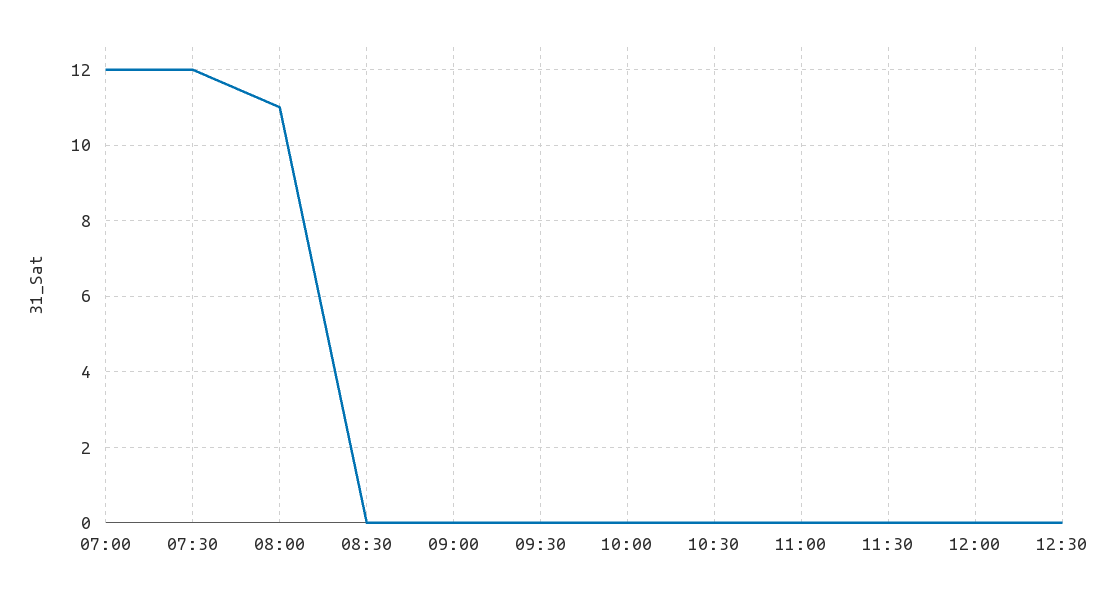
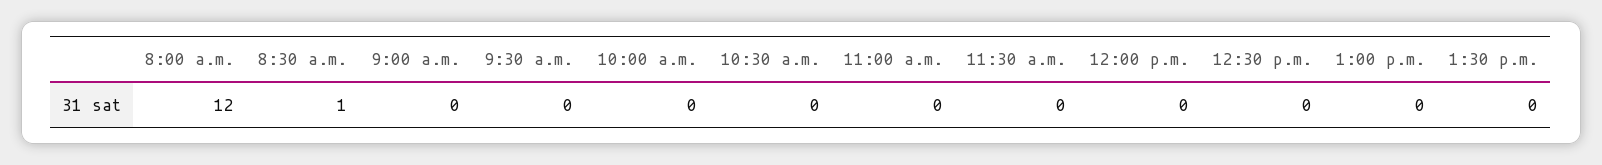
07:00: 12 -> none
07:30: 12 -> none
08:00: 11 -> 12
08:30: 0 -> 1
1:00 p.m.: none -> 0
1:30 p.m.: none -> 0

